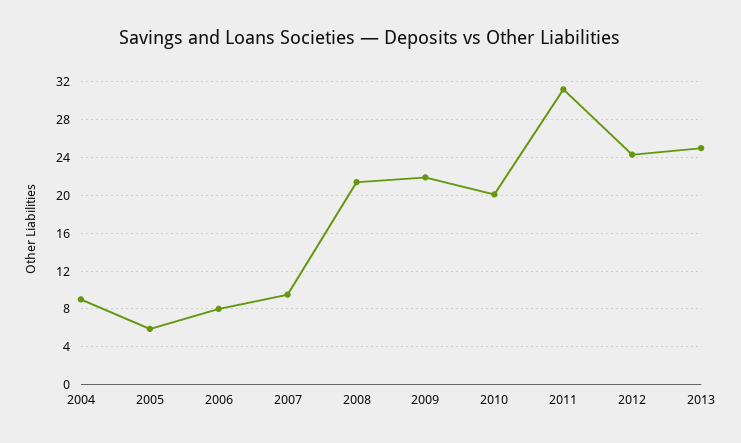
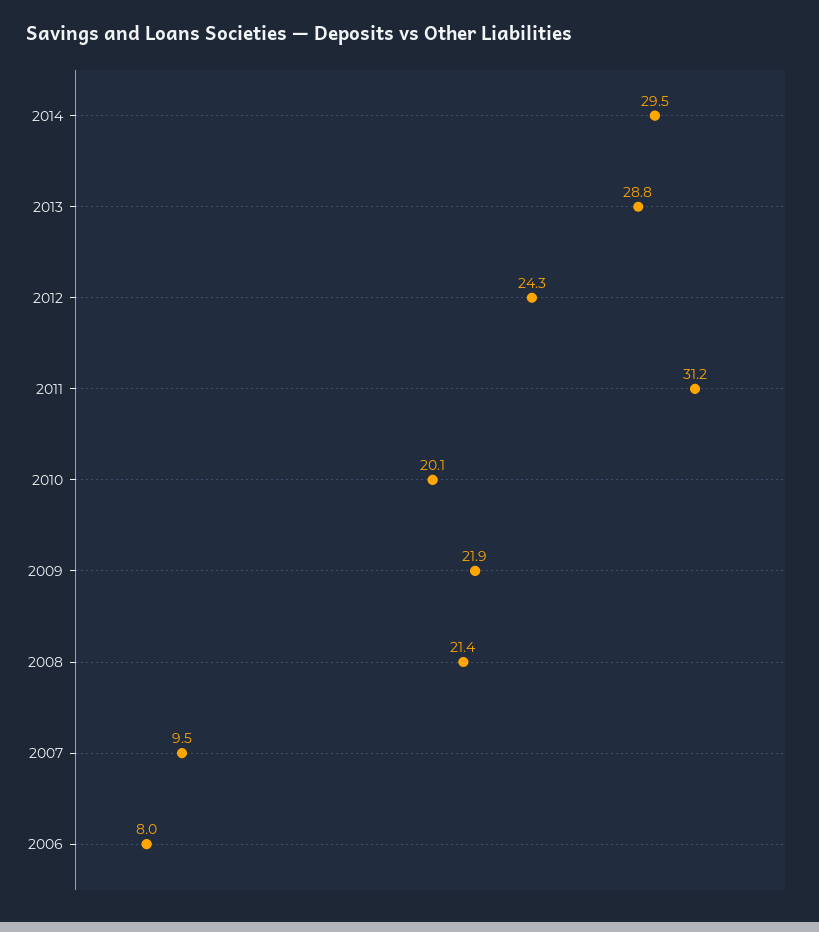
2004: 9 -> none
2005: 6 -> none
2013: 25 -> 28.8
2014: none -> 29.5

